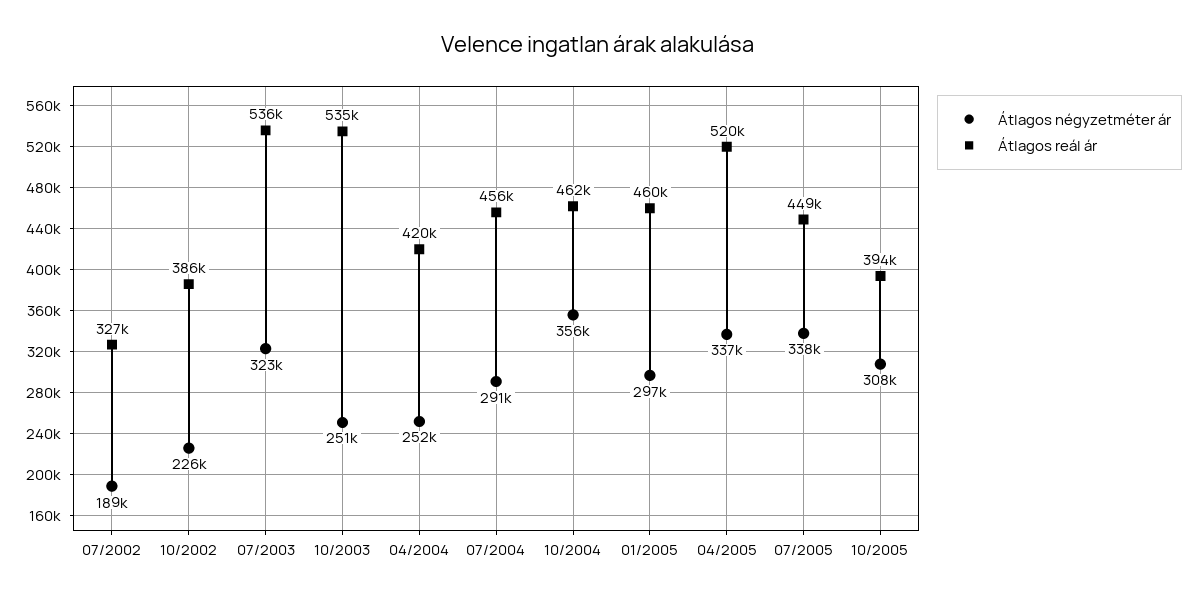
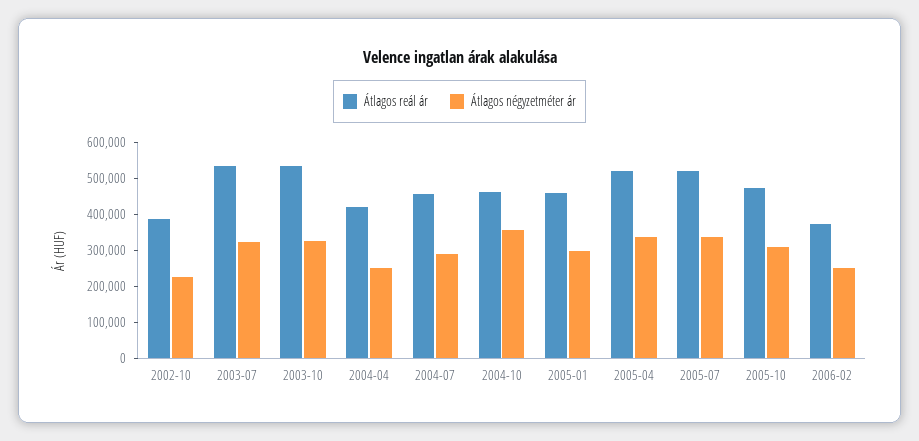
Átlagos négyzetméter ár, 07/2002: 189000 -> none
Átlagos reál ár, 07/2002: 327000 -> none
Átlagos négyzetméter ár, 10/2003: 251000 -> 325000
Átlagos reál ár, 07/2005: 449000 -> 525000
Átlagos reál ár, 10/2005: 394000 -> 475000
Átlagos reál ár, 2006-02: none -> 375000
Átlagos négyzetméter ár, 2006-02: none -> 250000

